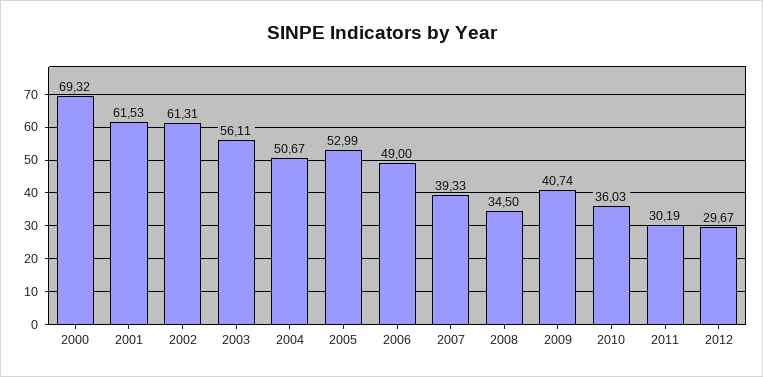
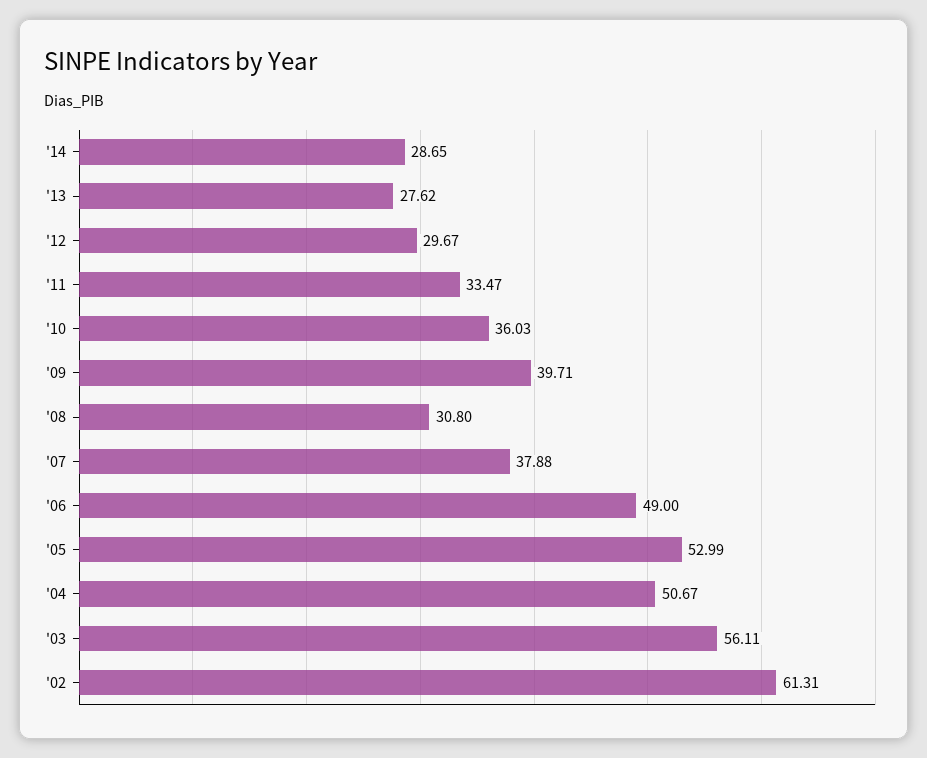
2000: 69.32 -> none
2001: 61.53 -> none
2007: 39.33 -> 37.88
2008: 34.5 -> 30.8
2009: 40.74 -> 39.71
2011: 30.19 -> 33.47
'14: none -> 28.65
'13: none -> 27.62

